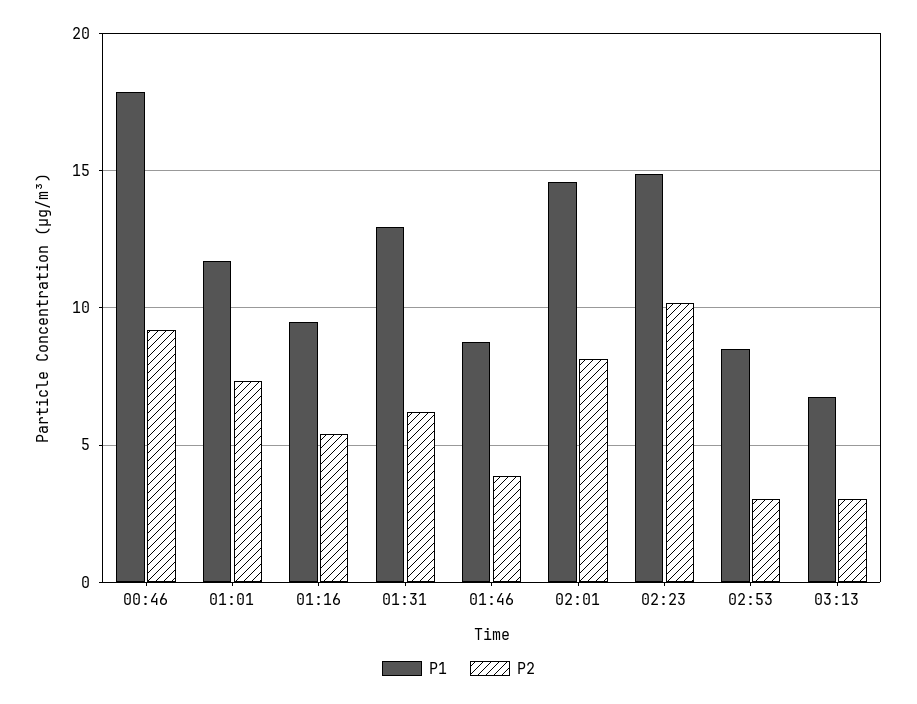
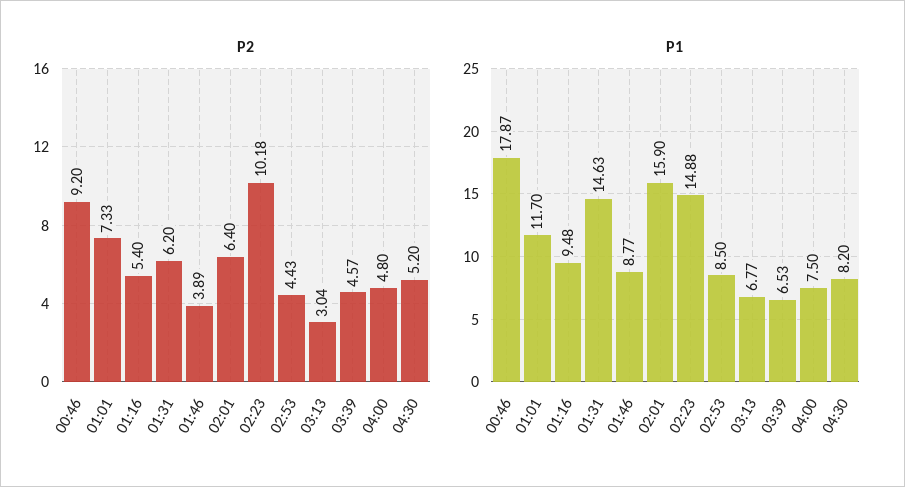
P1, 01:31: 13 -> 14.63
P1, 02:01: 14.5 -> 15.9
P2, 02:01: 8 -> 6.4
P2, 02:53: 3 -> 4.43
P2, 03:39: none -> 4.57
P2, 04:00: none -> 4.8
P2, 04:30: none -> 5.2
P1, 03:39: none -> 6.53
P1, 04:00: none -> 7.5
P1, 04:30: none -> 8.2

